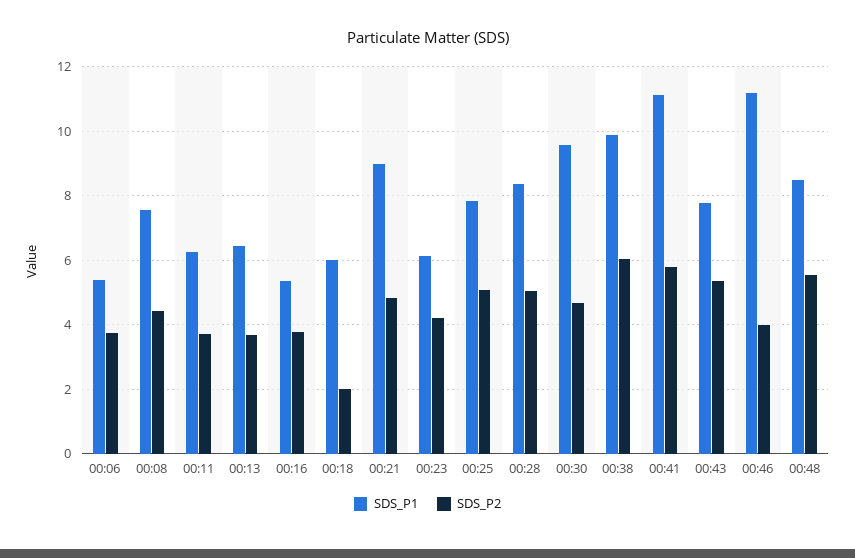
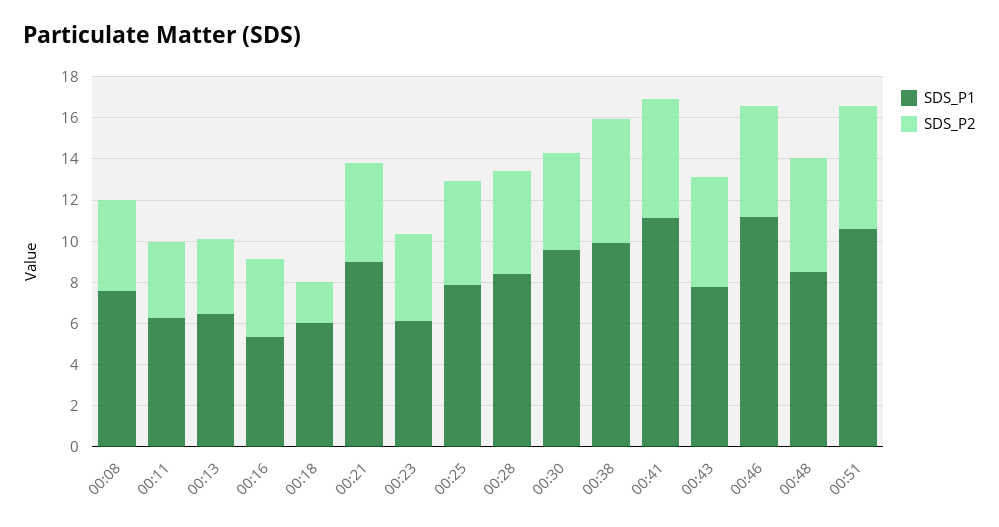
SDS_P1, 00:06: 5.4 -> none
SDS_P2, 00:06: 3.8 -> none
SDS_P2, 00:46: 4 -> 5.5
SDS_P1, 00:51: none -> 10.5
SDS_P2, 00:51: none -> 6

